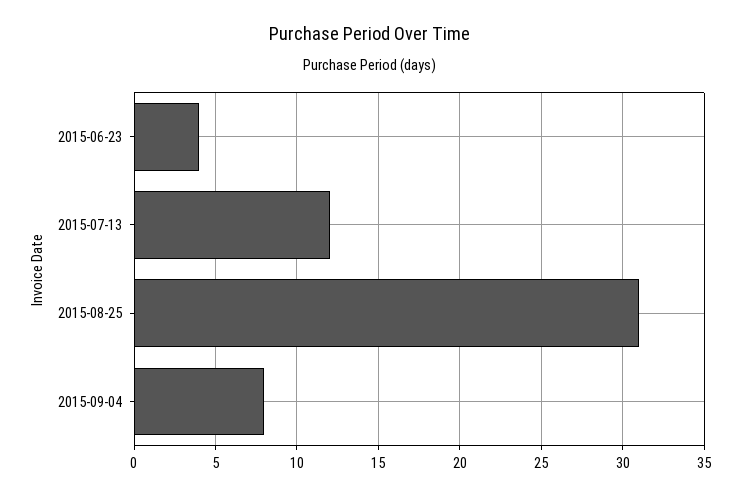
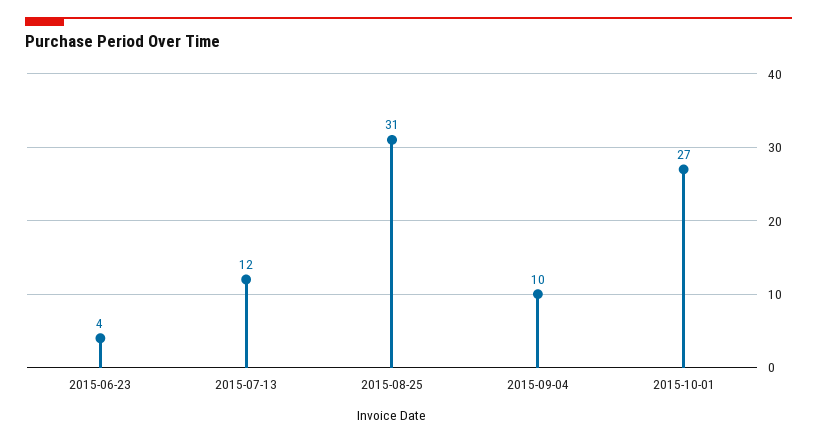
2015-09-04: 8 -> 10
2015-10-01: none -> 27

